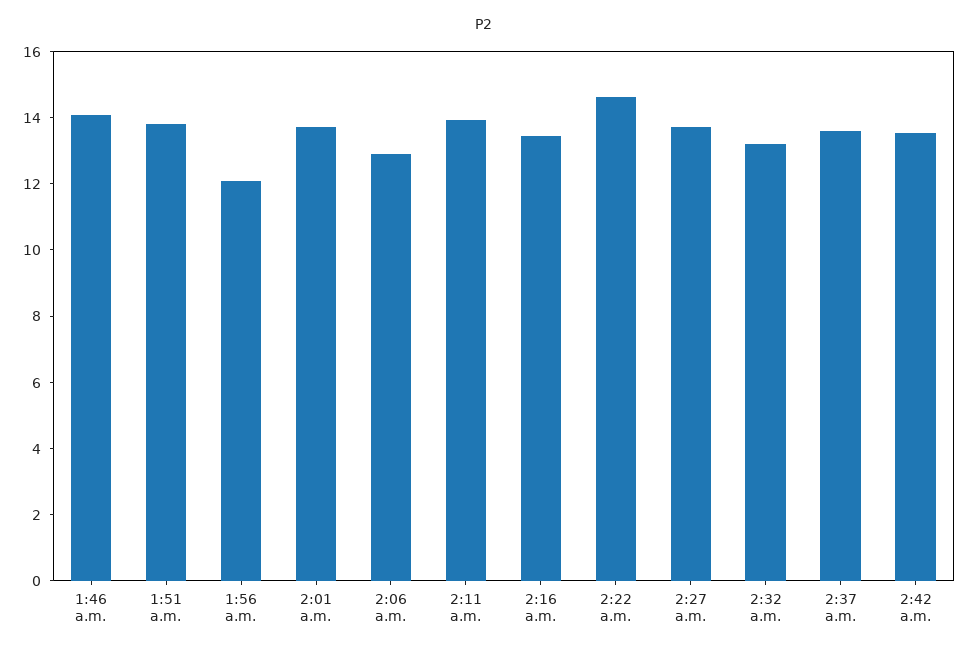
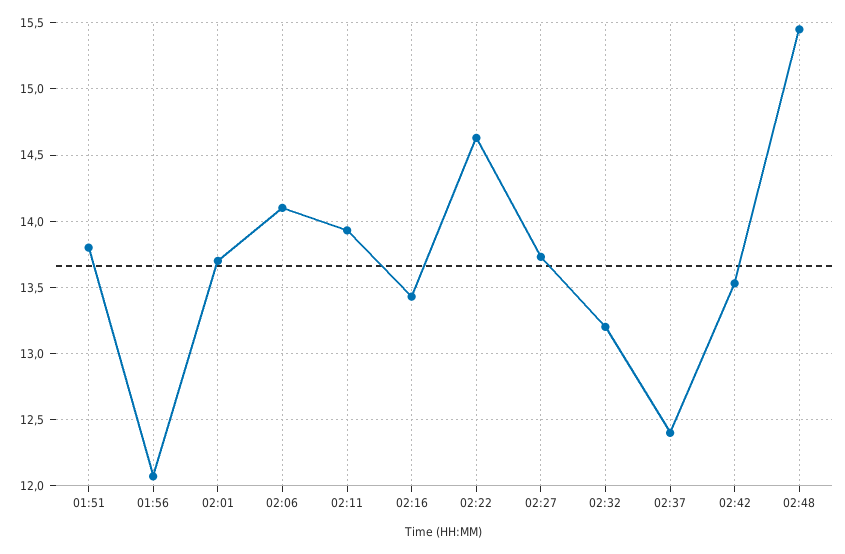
1:46 a.m.: 14 -> none
2:06 a.m.: 13 -> 14.1
2:37 a.m.: 13.5 -> 12.4
02:48: none -> 15.45

